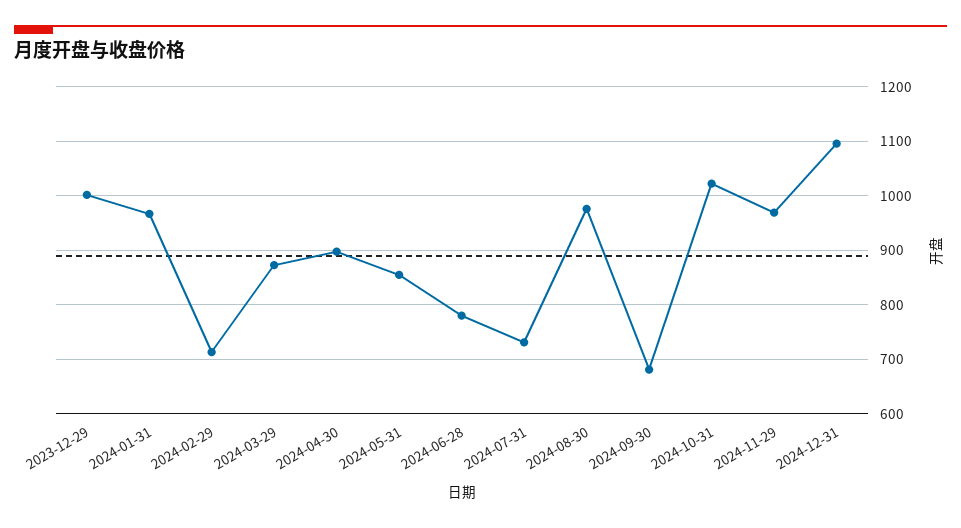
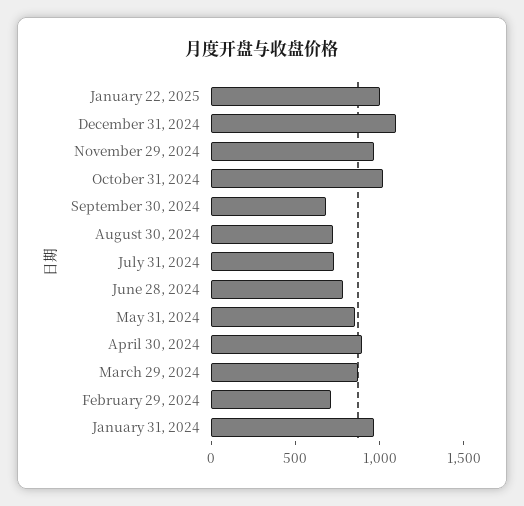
2023-12-29: 1000 -> none
2024-08-30: 980 -> 700
January 22, 2025: none -> 1000

